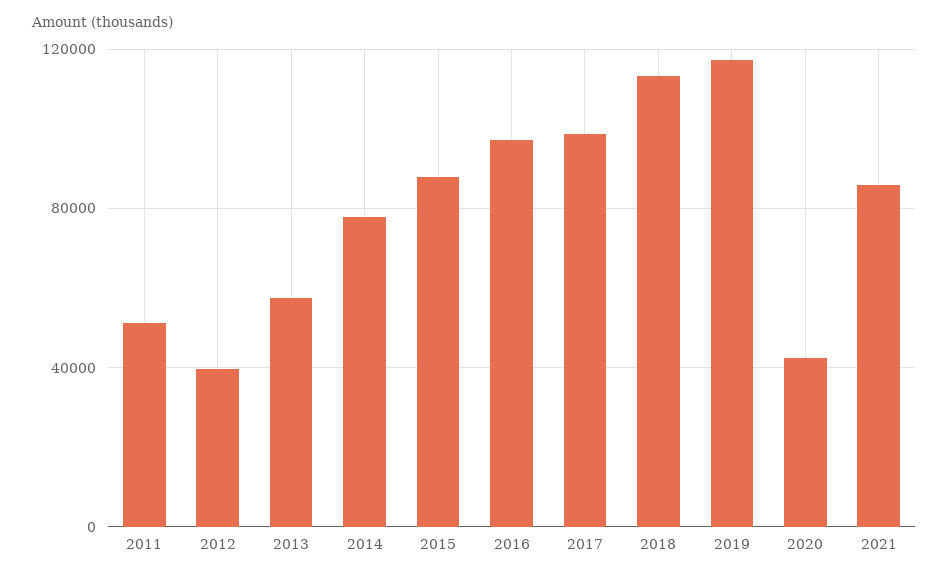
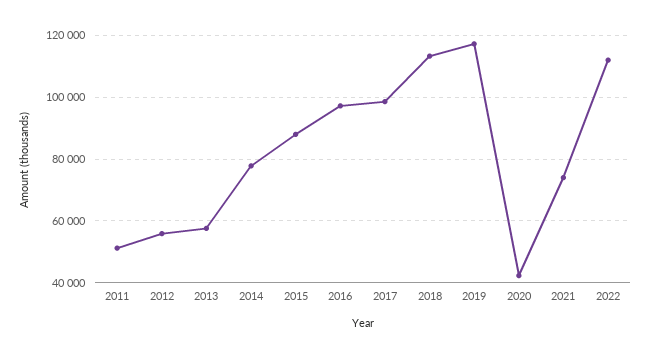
2012: 40000 -> 56000
2021: 85000 -> 74000
2022: none -> 112000

